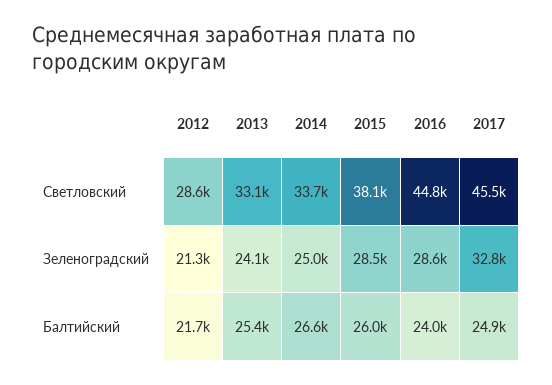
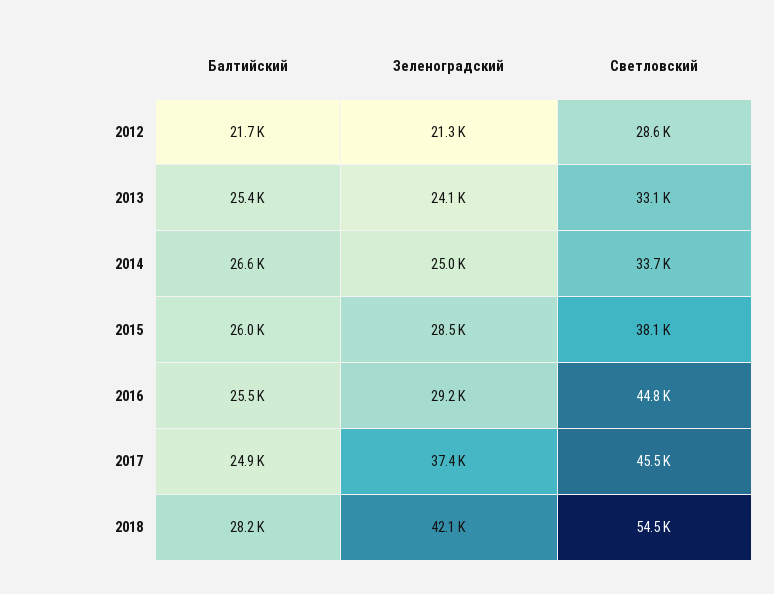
2016, Зеленоградский: 28600 -> 29200
2017, Зеленоградский: 32800 -> 37400
2016, Балтийский: 24000 -> 25500
2018, Балтийский: none -> 28200
2018, Зеленоградский: none -> 42100
2018, Светловский: none -> 54500

